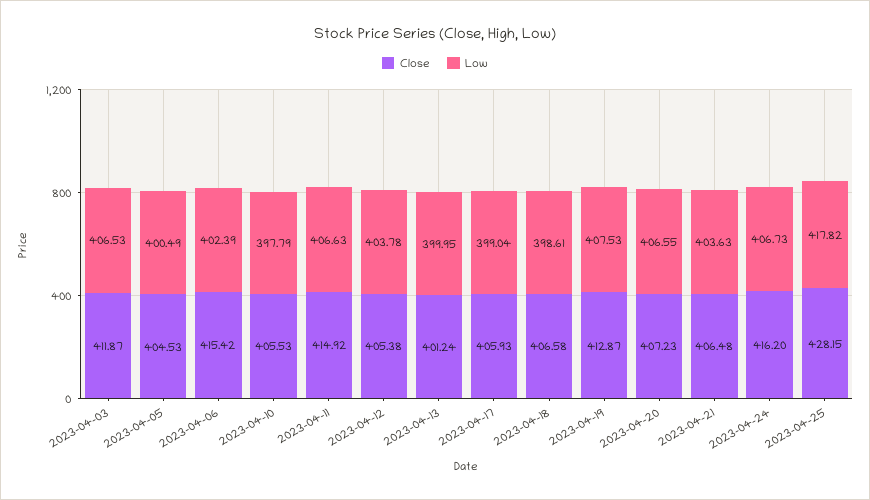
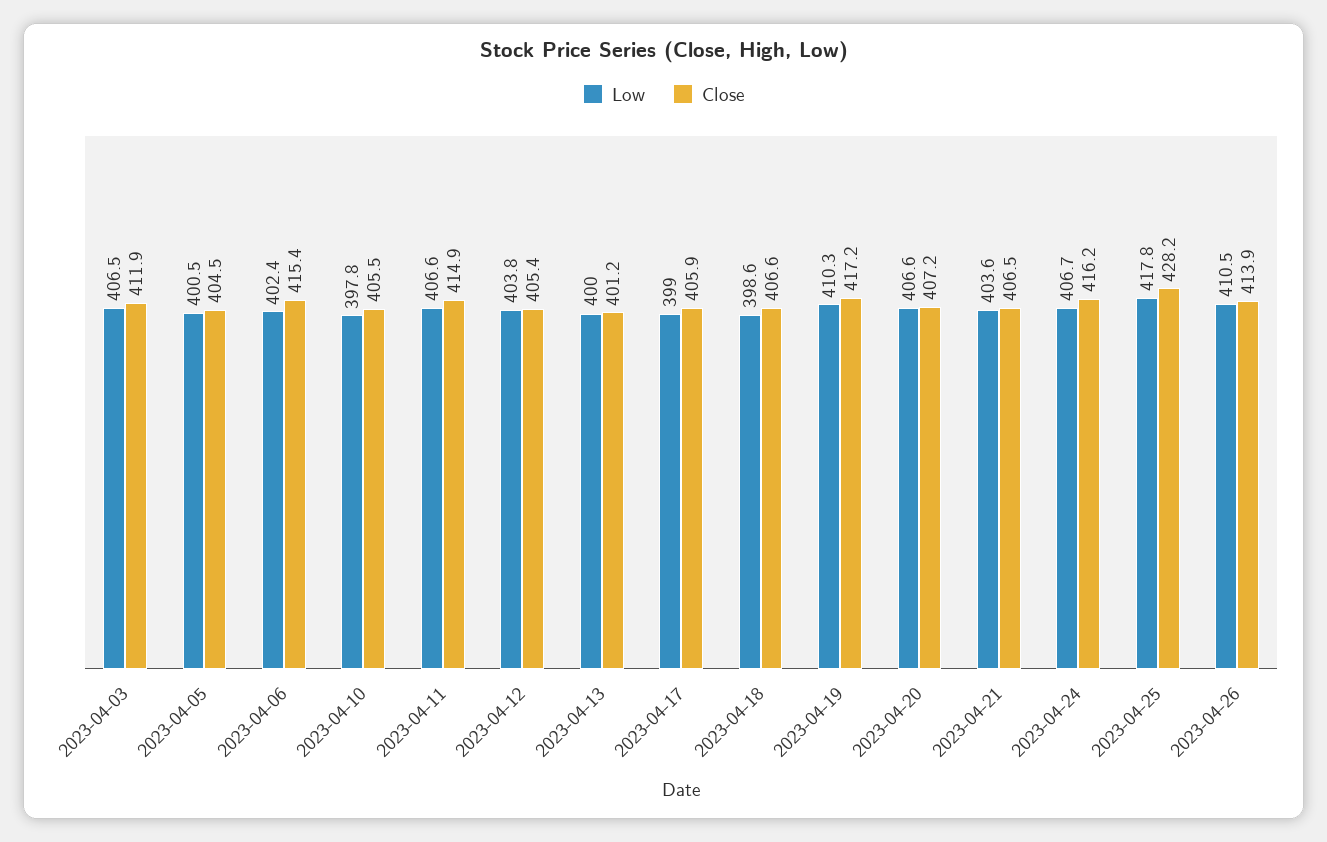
Close, 2023-04-19: 412.87 -> 417.2
Low, 2023-04-19: 407.53 -> 410.3
Low, 2023-04-26: none -> 410.5
Close, 2023-04-26: none -> 413.9

